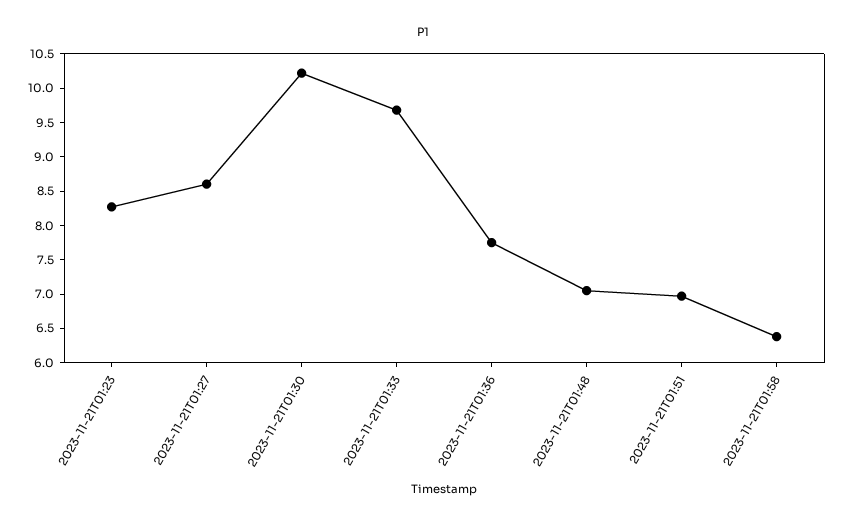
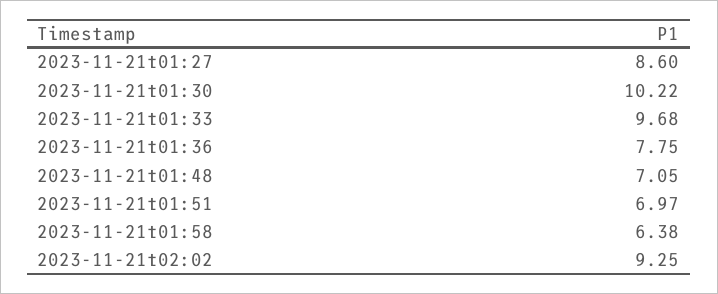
2023-11-21T01:23: 8.25 -> none
2023-11-21t02:02: none -> 9.25

